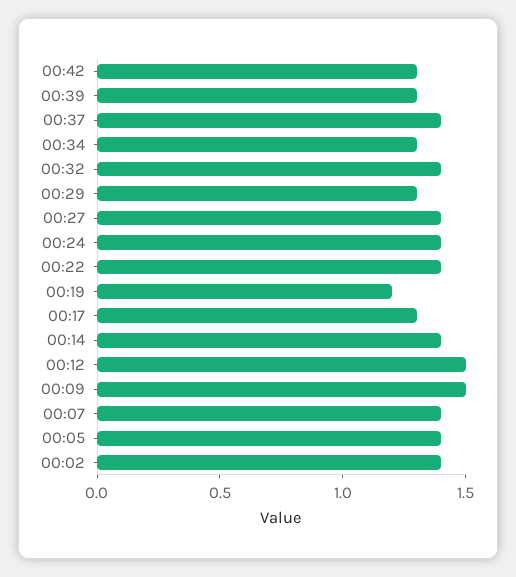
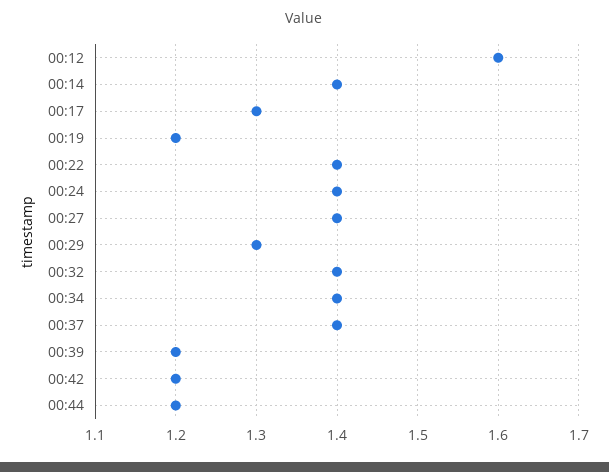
00:42: 1.3 -> 1.2
00:39: 1.3 -> 1.2
00:34: 1.3 -> 1.4
00:12: 1.5 -> 1.6
00:09: 1.5 -> none
00:07: 1.4 -> none
00:05: 1.4 -> none
00:02: 1.4 -> none
00:44: none -> 1.2

